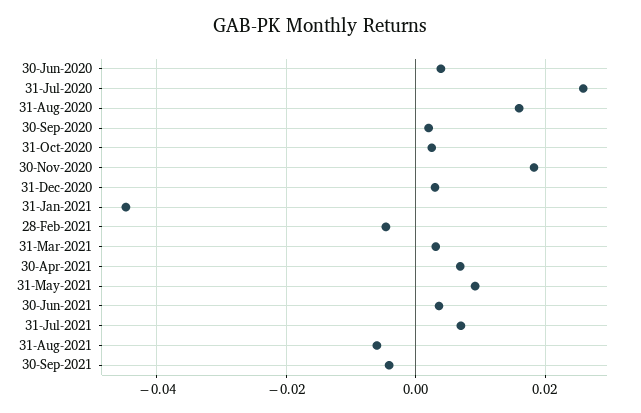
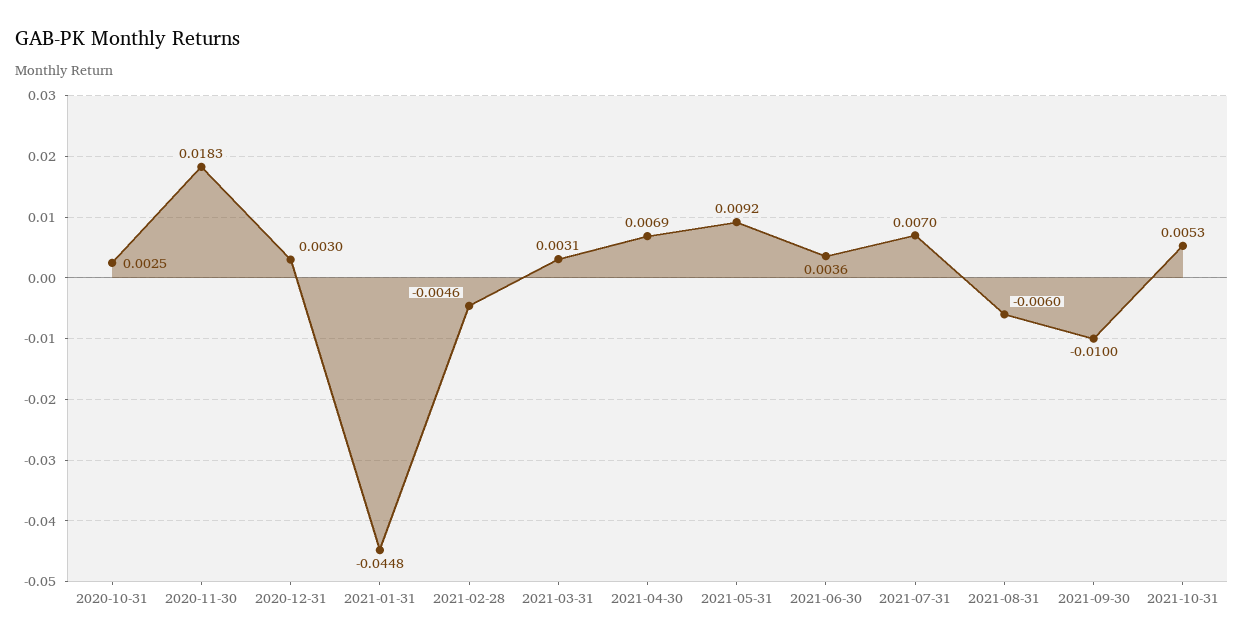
30-Jun-2020: 0.004 -> none
31-Jul-2020: 0.026 -> none
31-Aug-2020: 0.016 -> none
30-Sep-2020: 0.002 -> none
30-Sep-2021: -0.004 -> -0.01
2021-10-31: none -> 0.0053

